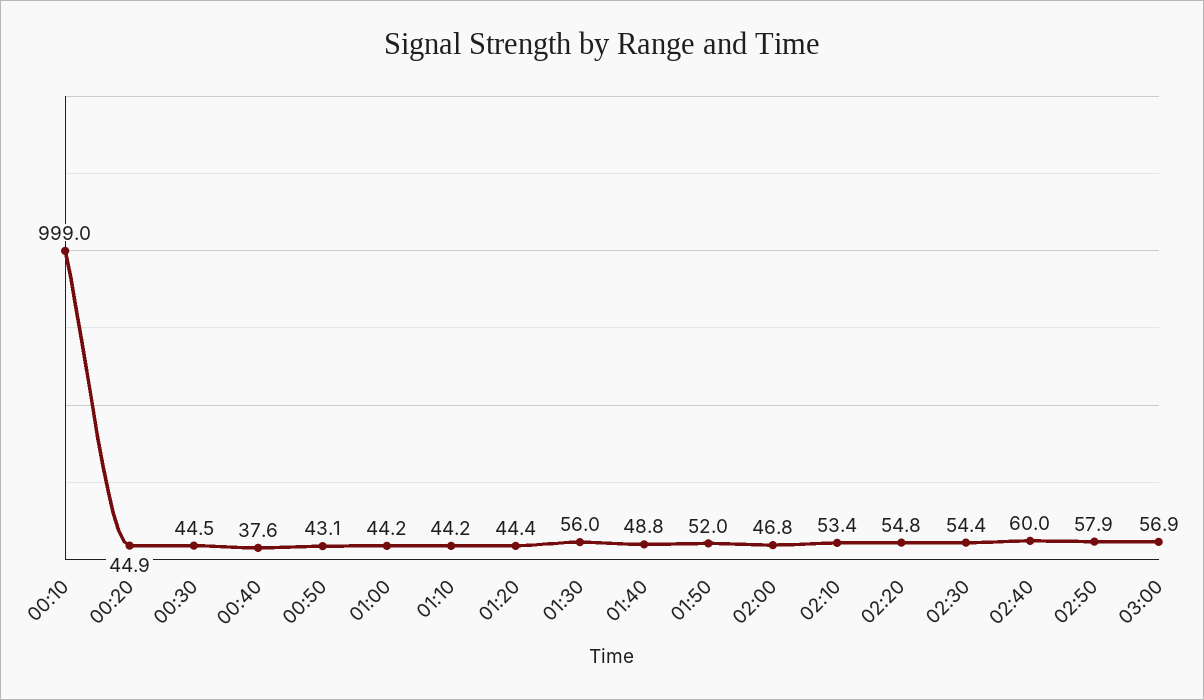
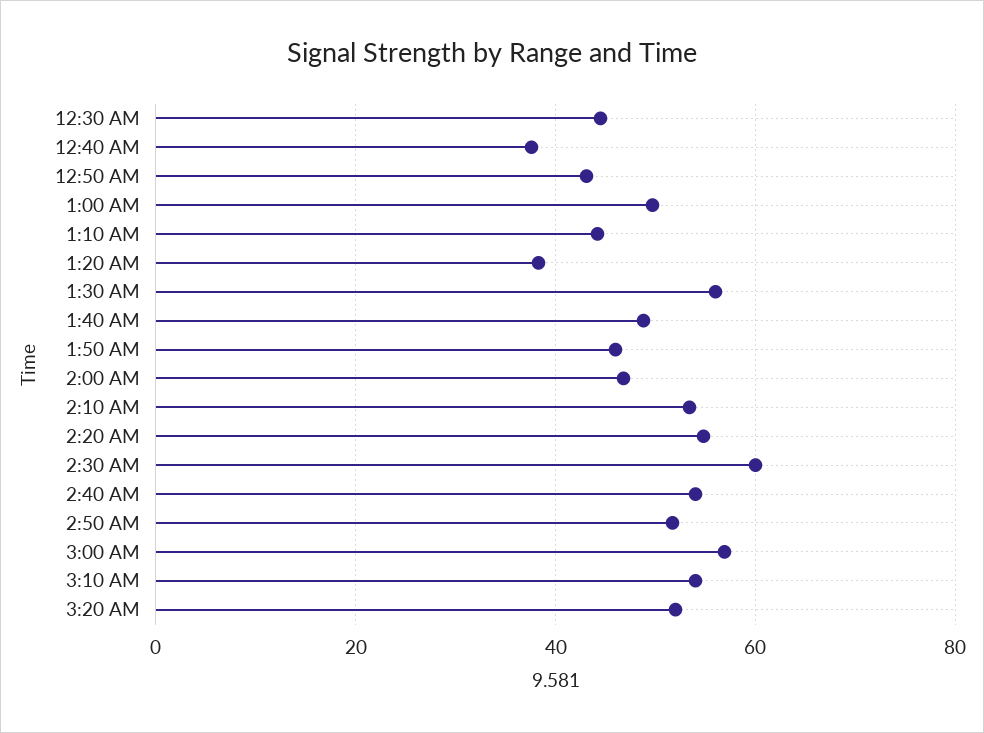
00:10: 999 -> none
00:20: 44.9 -> none
01:00: 44.2 -> 50
01:20: 44.4 -> 38
01:50: 52 -> 46
02:30: 54.4 -> 60
02:40: 60 -> 54
02:50: 57.9 -> 52
3:10 AM: none -> 54
3:20 AM: none -> 52

